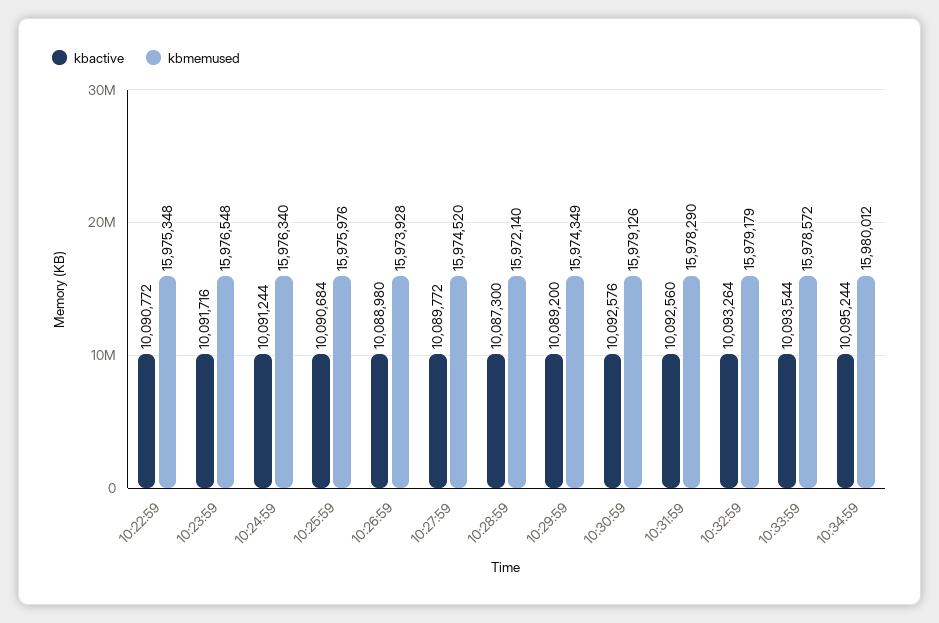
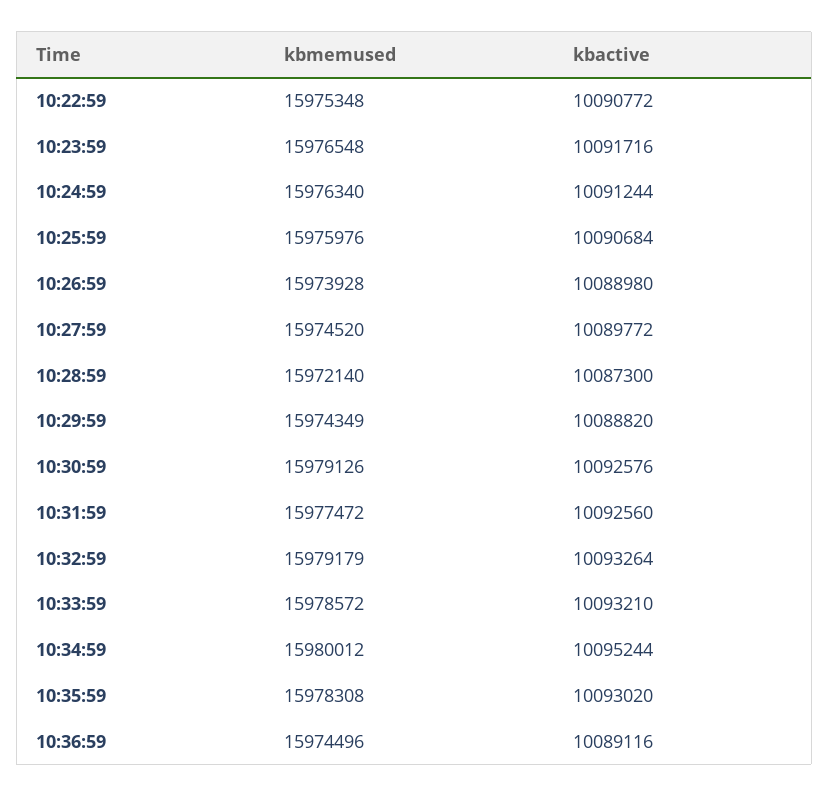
kbactive, 10:29:59: 10089200 -> 10088820
kbmemused, 10:31:59: 15978290 -> 15977472
kbactive, 10:33:59: 10093544 -> 10093210
kbmemused, 10:35:59: none -> 15978308
kbactive, 10:35:59: none -> 10093020
kbmemused, 10:36:59: none -> 15974496
kbactive, 10:36:59: none -> 10089116

